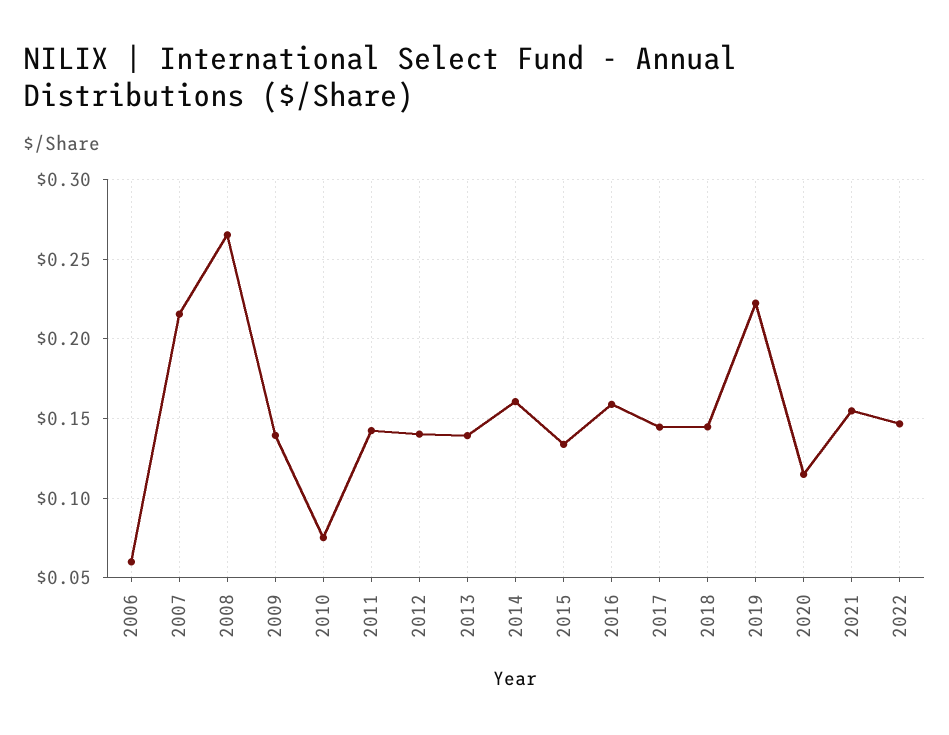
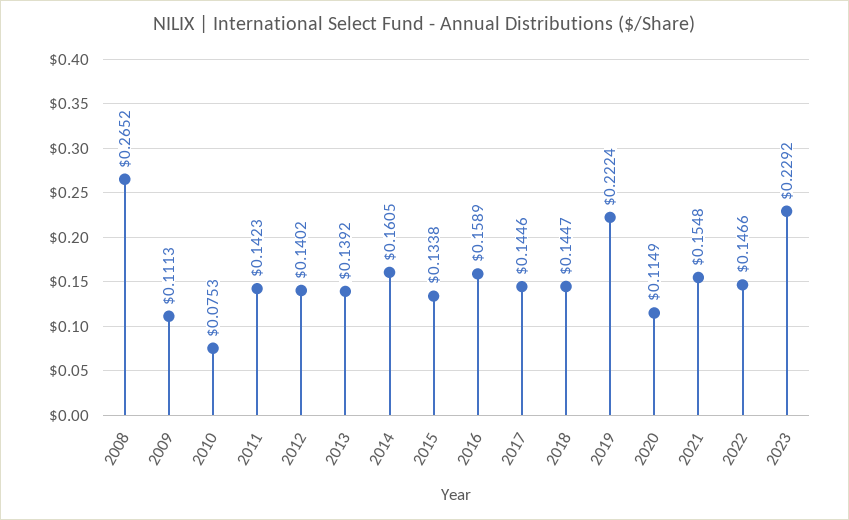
2006: 0.06 -> none
2007: 0.215 -> none
2009: 0.14 -> 0.1113
2023: none -> 0.2292

